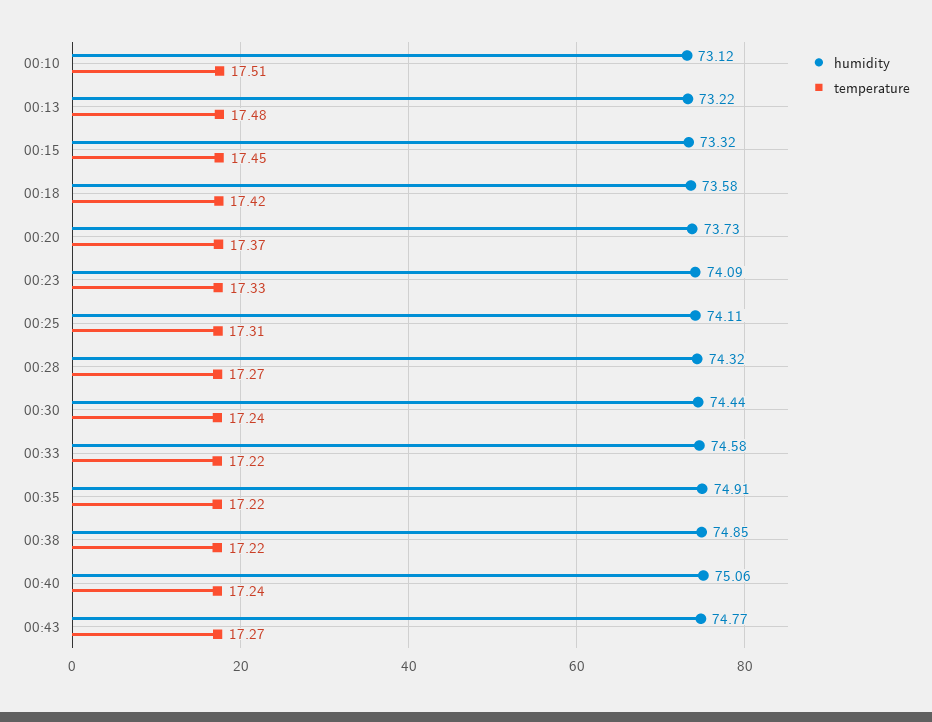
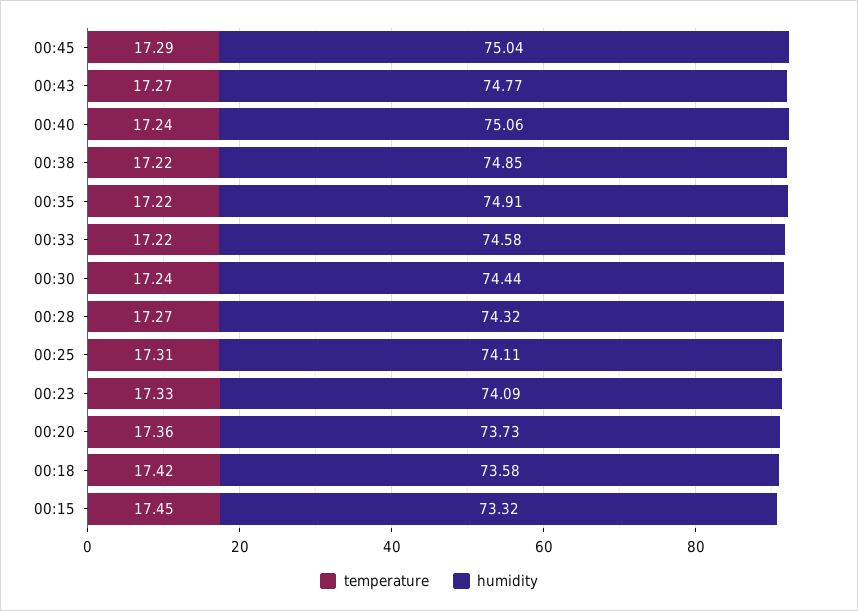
humidity, 00:10: 73.12 -> none
temperature, 00:10: 17.51 -> none
humidity, 00:13: 73.22 -> none
temperature, 00:13: 17.48 -> none
temperature, 00:20: 17.37 -> 17.36
temperature, 00:45: none -> 17.29
humidity, 00:45: none -> 75.04

